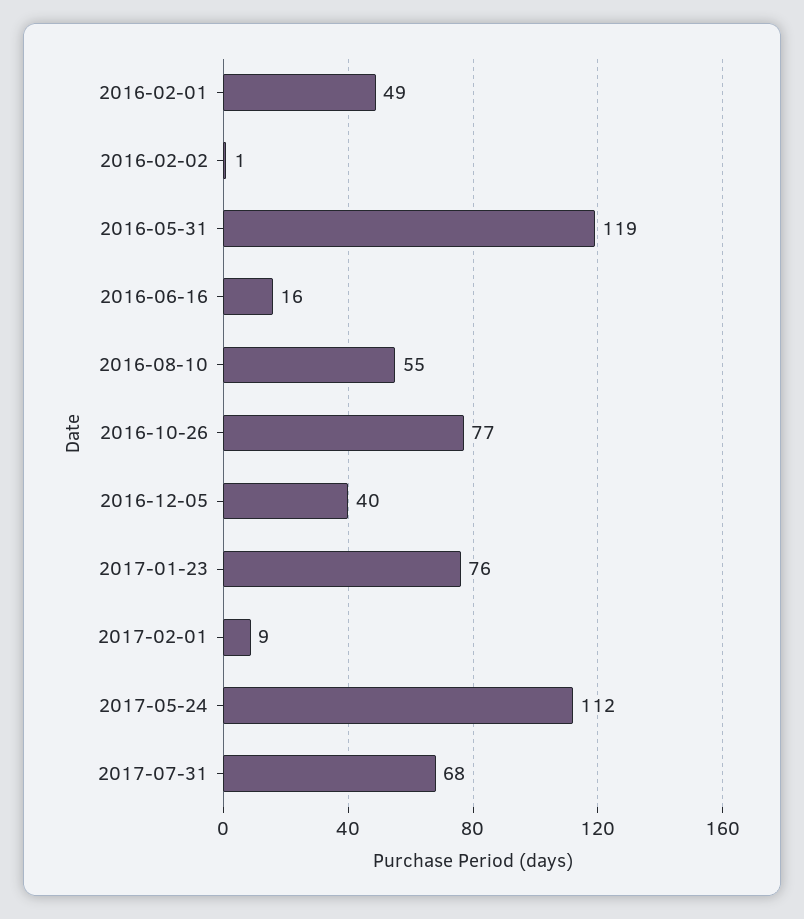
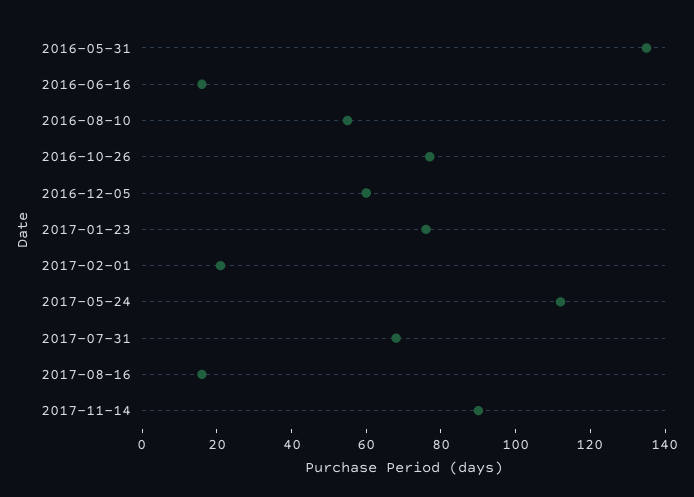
2016-02-01: 49 -> none
2016-02-02: 1 -> none
2016-05-31: 119 -> 135
2016-12-05: 40 -> 60
2017-02-01: 9 -> 20
2017-08-16: none -> 15
2017-11-14: none -> 90

